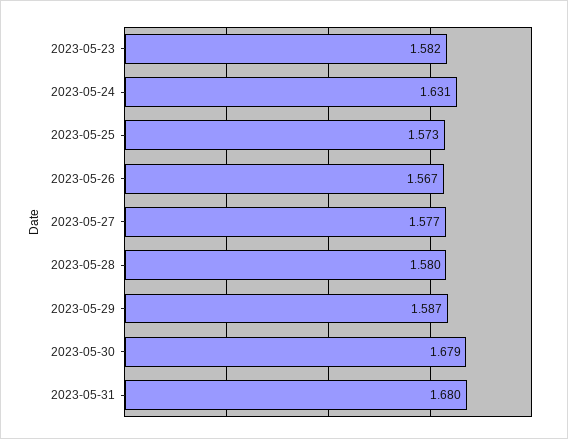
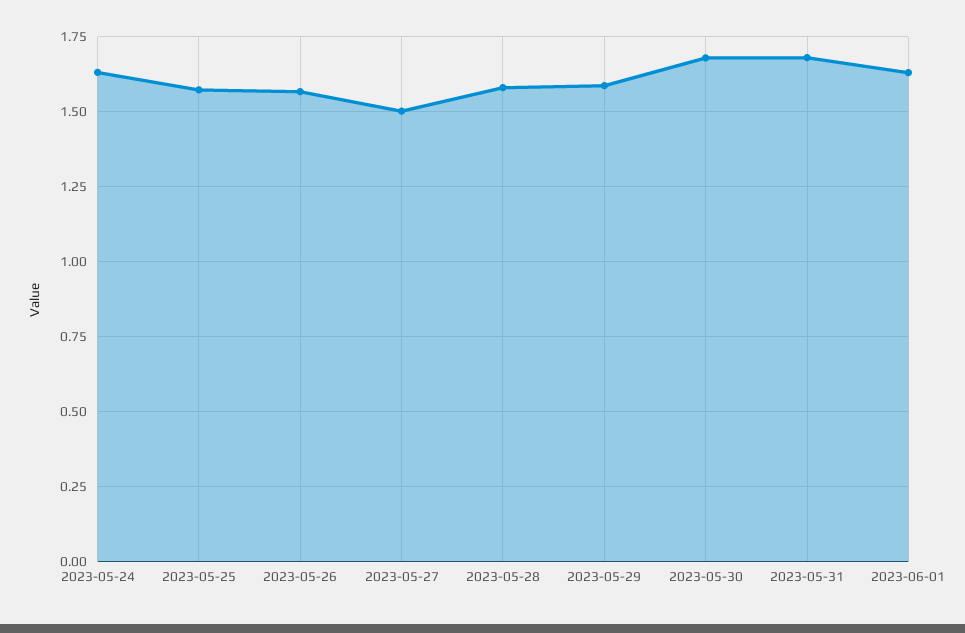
2023-05-23: 1.582 -> none
2023-05-27: 1.577 -> 1.5
2023-06-01: none -> 1.625

